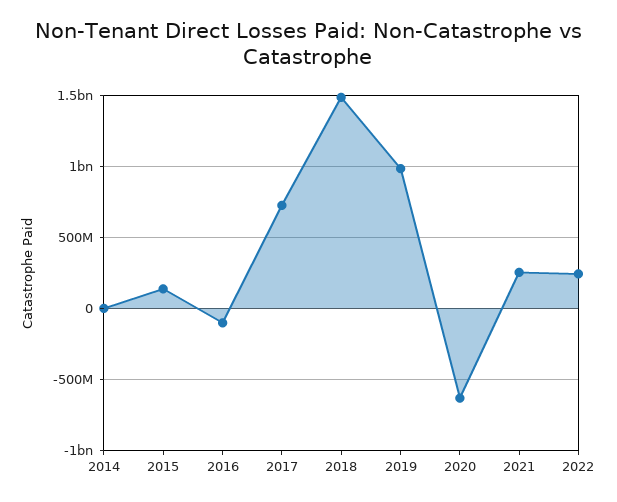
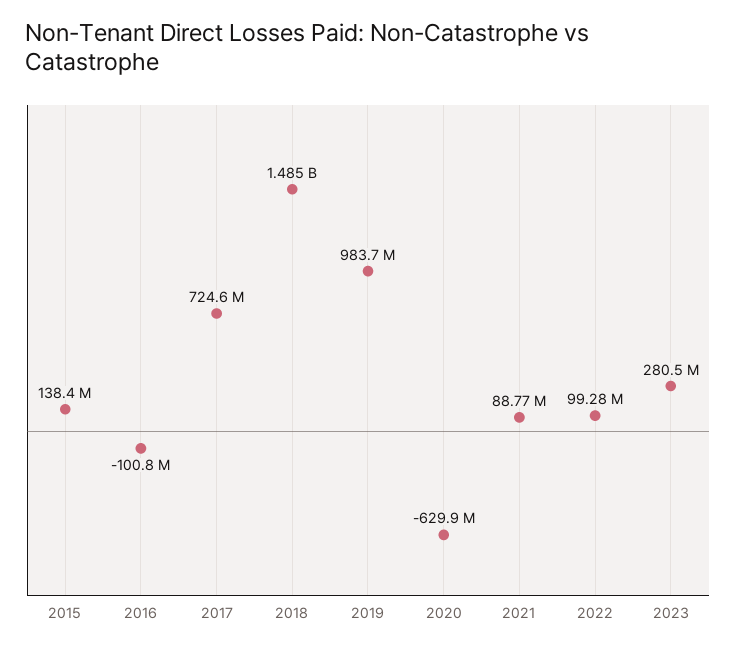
2014: 0 -> none
2021: 250000000 -> 88770000
2022: 250000000 -> 99280000
2023: none -> 280500000

